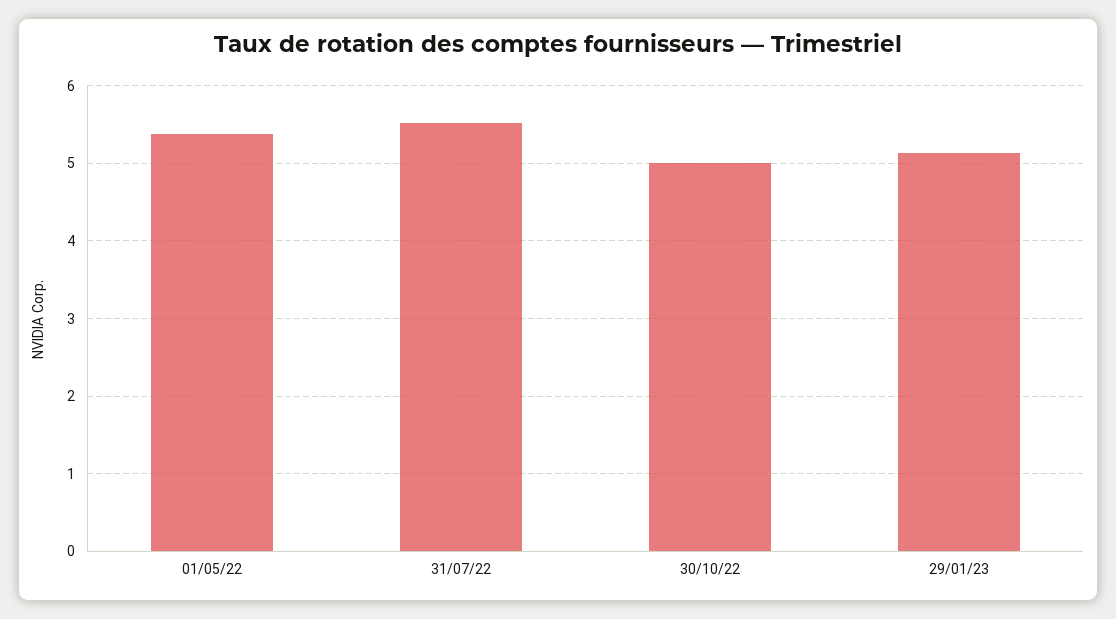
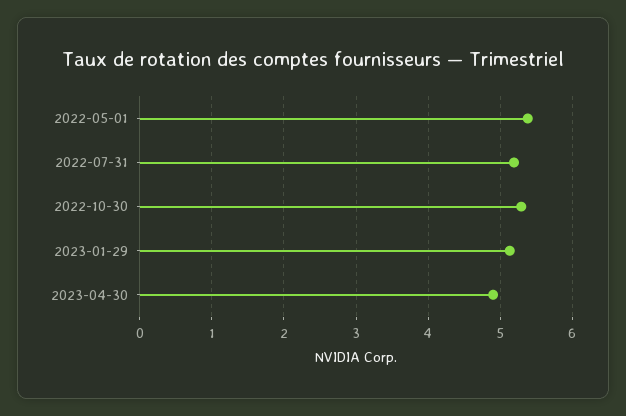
31/07/22: 5.5 -> 5.2
30/10/22: 5 -> 5.3
2023-04-30: none -> 4.9

